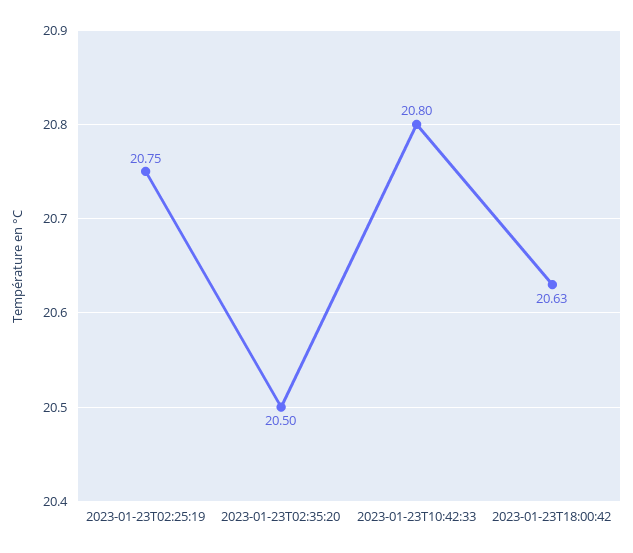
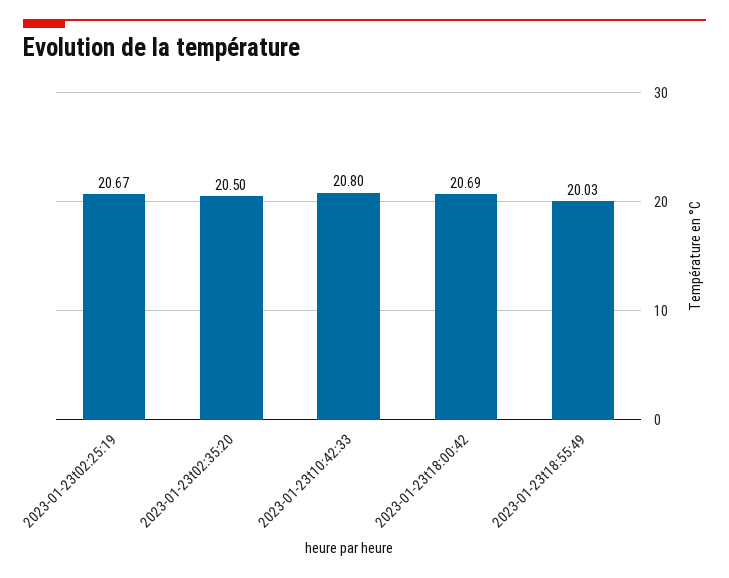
2023-01-23T02:25:19: 20.75 -> 20.67
2023-01-23T18:00:42: 20.63 -> 20.69
2023-01-23t18:55:49: none -> 20.03

